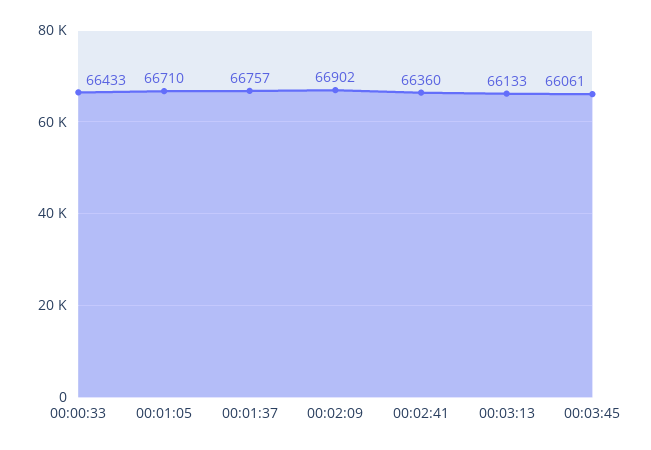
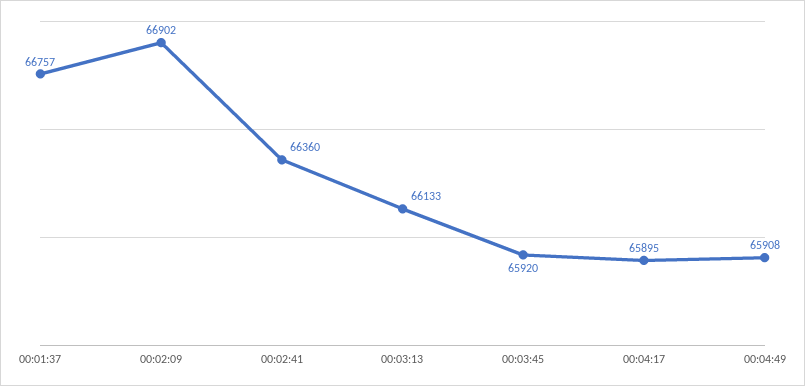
00:00:33: 66433 -> none
00:01:05: 66710 -> none
00:03:45: 66061 -> 65920
00:04:17: none -> 65895
00:04:49: none -> 65908

